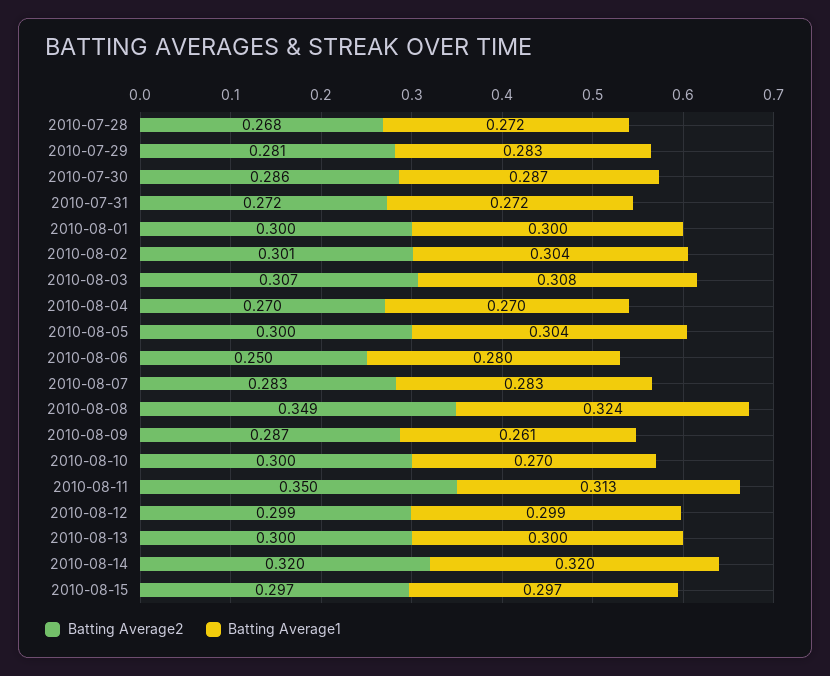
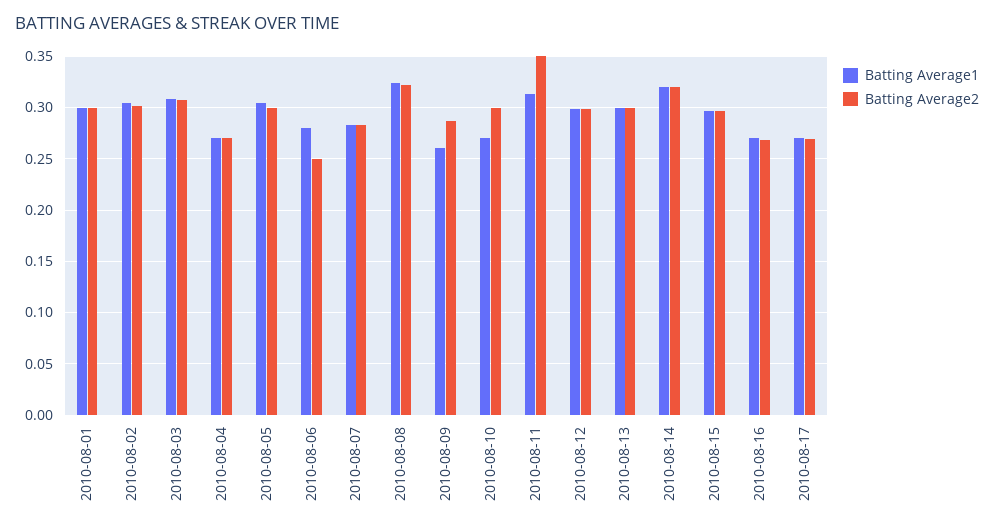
Batting Average2, 2010-07-28: 0.268 -> none
Batting Average1, 2010-07-28: 0.272 -> none
Batting Average2, 2010-07-29: 0.281 -> none
Batting Average1, 2010-07-29: 0.283 -> none
Batting Average2, 2010-07-30: 0.286 -> none
Batting Average1, 2010-07-30: 0.287 -> none
Batting Average2, 2010-07-31: 0.272 -> none
Batting Average1, 2010-07-31: 0.272 -> none
Batting Average2, 2010-08-08: 0.349 -> 0.32
Batting Average1, 2010-08-16: none -> 0.27
Batting Average2, 2010-08-16: none -> 0.27
Batting Average1, 2010-08-17: none -> 0.27
Batting Average2, 2010-08-17: none -> 0.27

